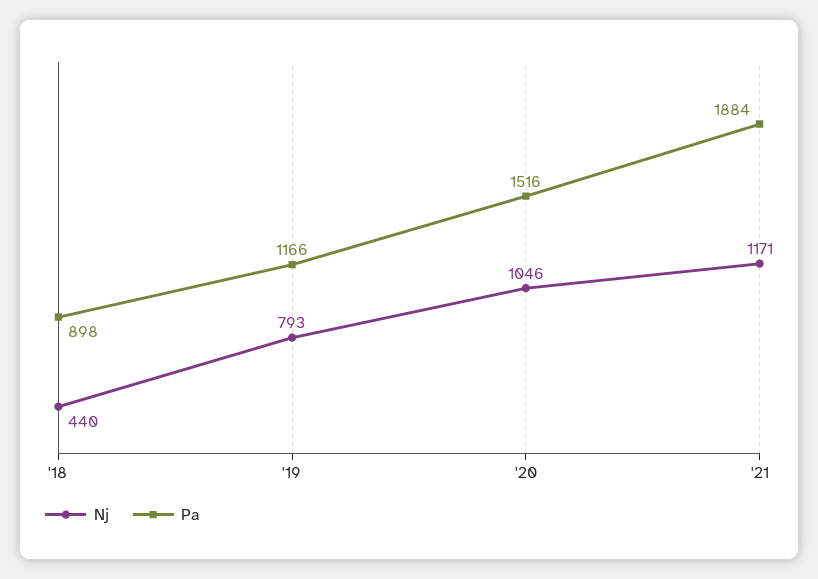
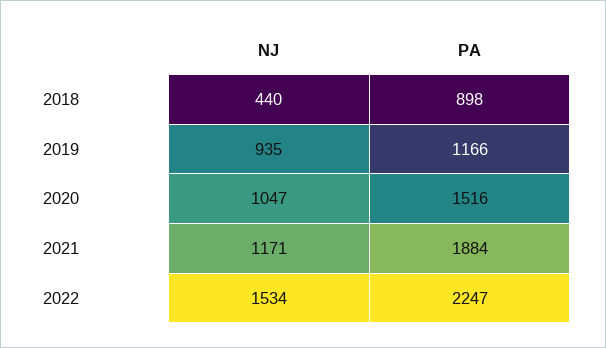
Nj, '19: 793 -> 935
Nj, '20: 1046 -> 1047
Nj, 2022: none -> 1534
Pa, 2022: none -> 2247

